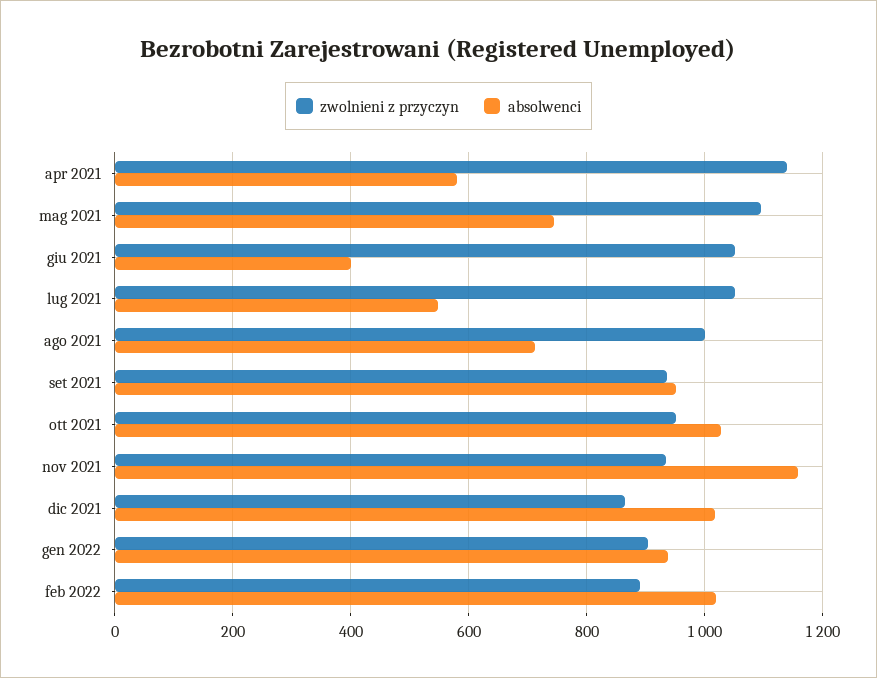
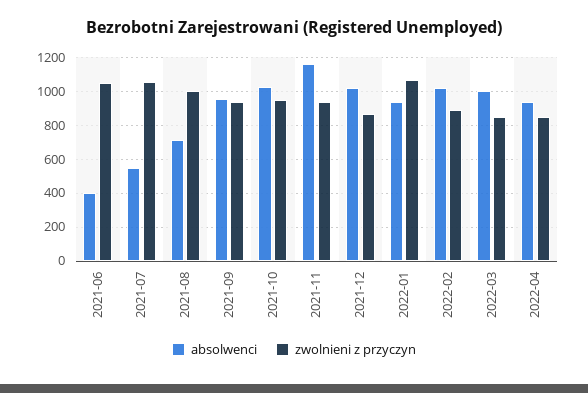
zwolnieni z przyczyn, apr 2021: 1140 -> none
absolwenci, apr 2021: 580 -> none
zwolnieni z przyczyn, mag 2021: 1100 -> none
absolwenci, mag 2021: 740 -> none
zwolnieni z przyczyn, gen 2022: 900 -> 1050
absolwenci, 2022-03: none -> 1000
zwolnieni z przyczyn, 2022-03: none -> 850
absolwenci, 2022-04: none -> 950
zwolnieni z przyczyn, 2022-04: none -> 850

